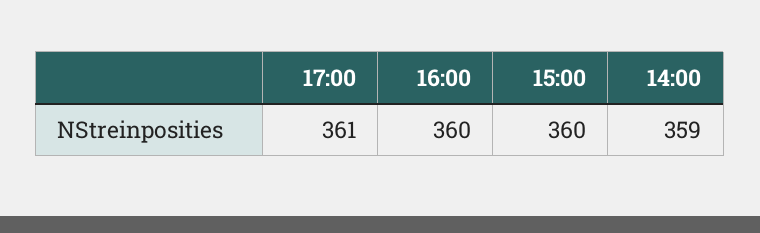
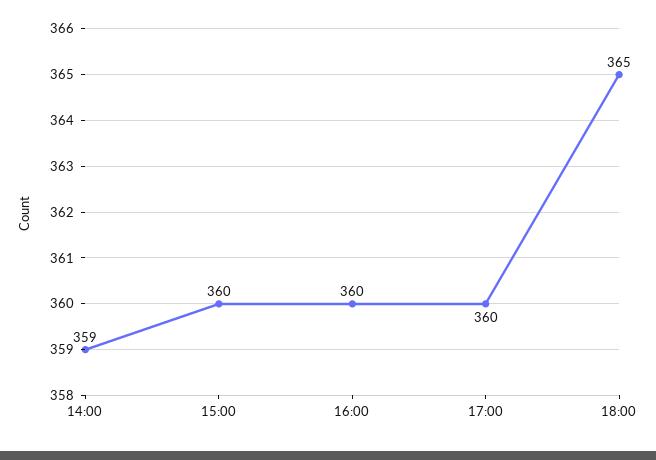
17:00: 361 -> 360
18:00: none -> 365

